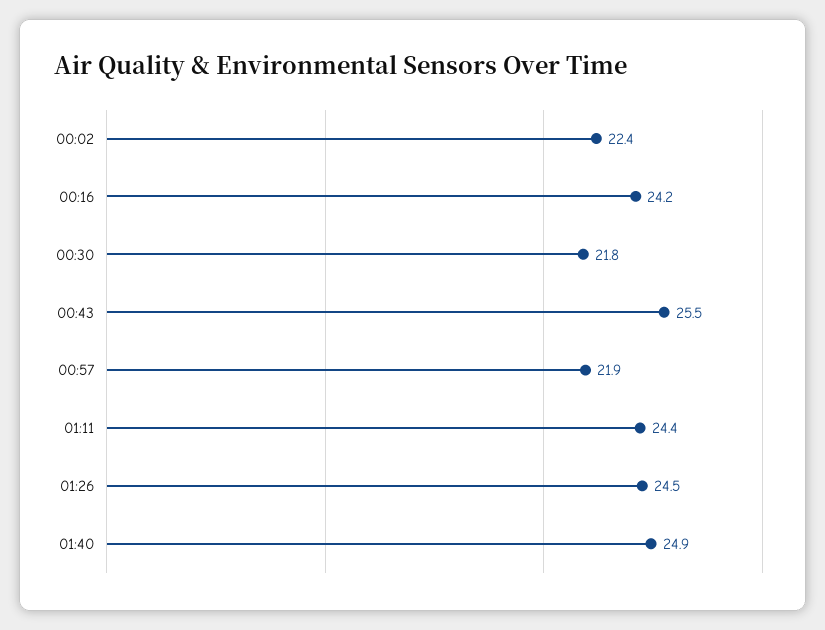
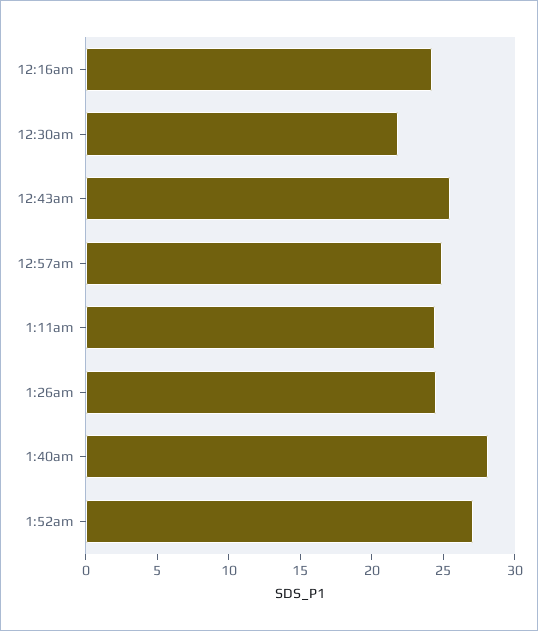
00:02: 22.4 -> none
00:57: 21.9 -> 25
01:40: 24.9 -> 28
1:52am: none -> 27

